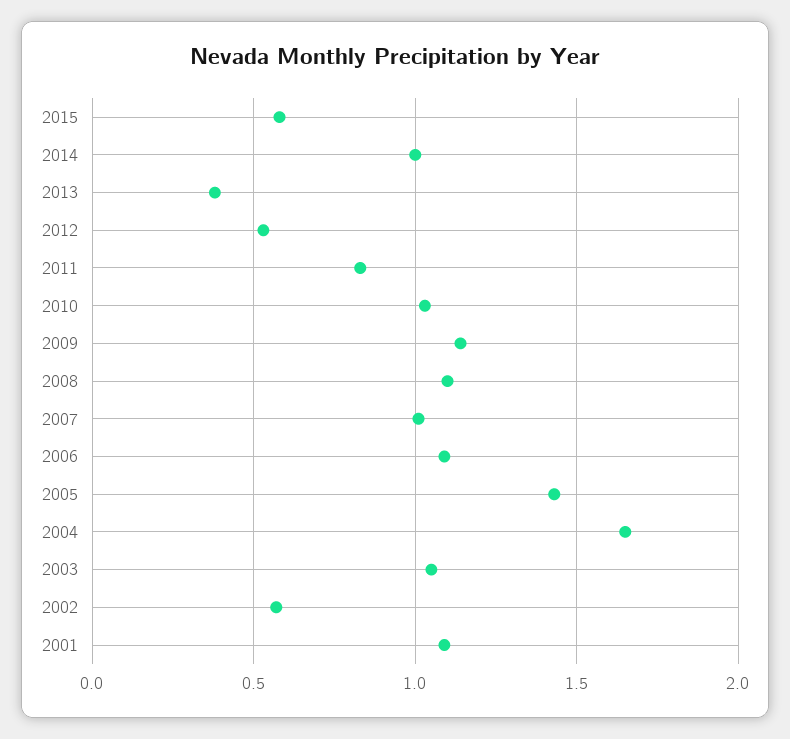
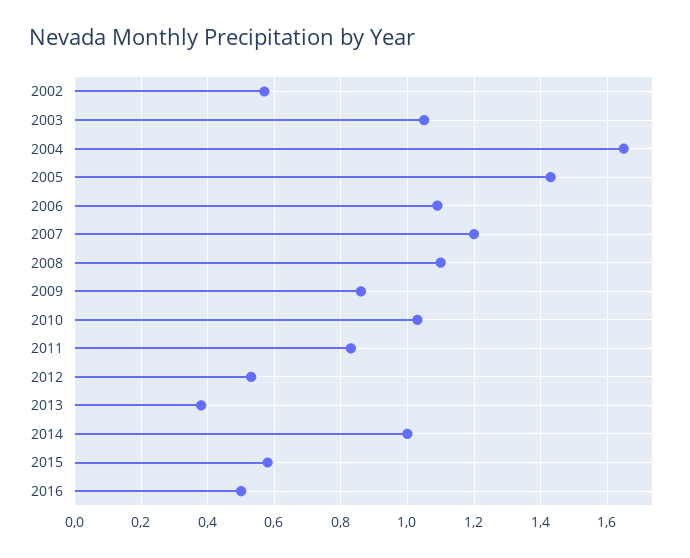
2009: 1.15 -> 0.85
2007: 1 -> 1.2
2001: 1.1 -> none
2016: none -> 0.5

